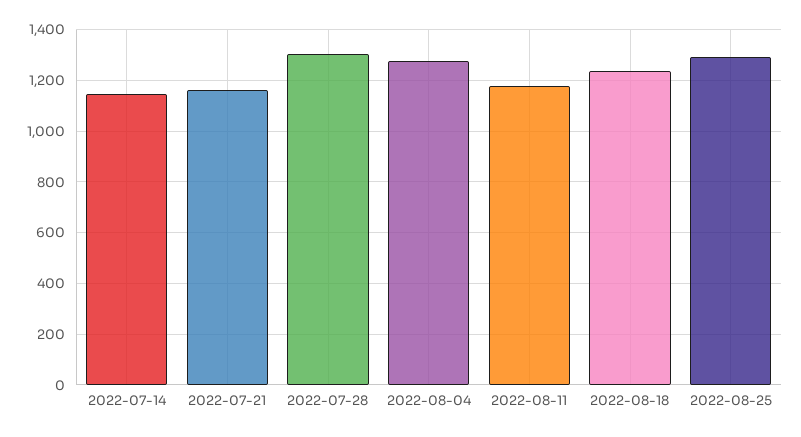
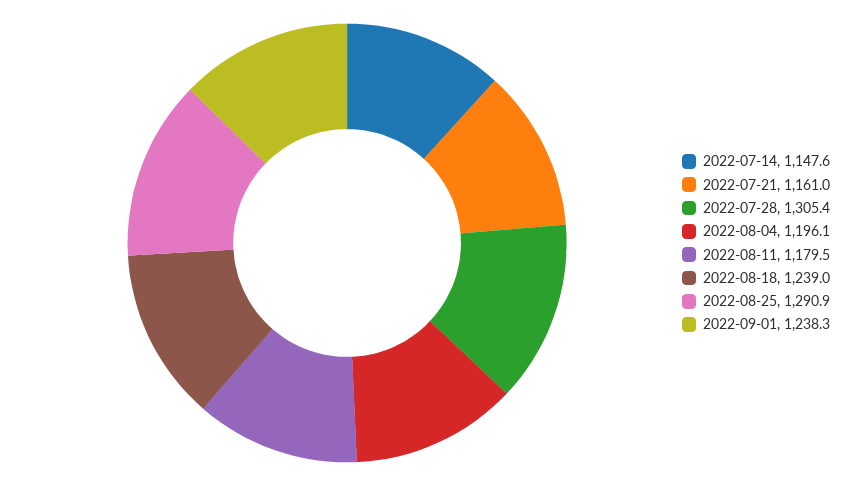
2022-08-04: 1275 -> 1196.1
2022-09-01: none -> 1238.3

